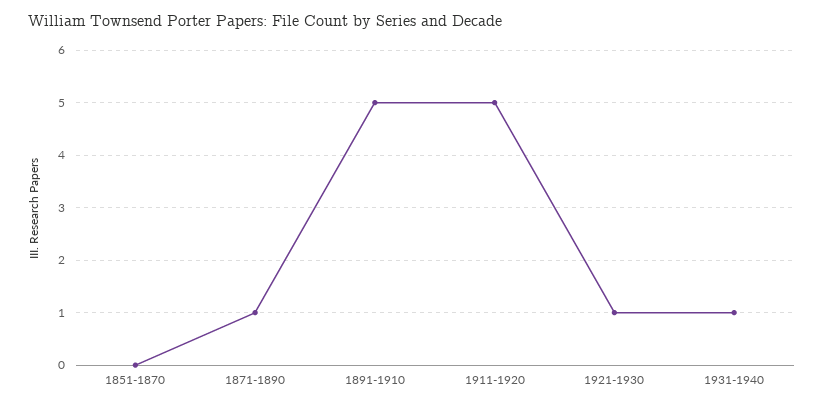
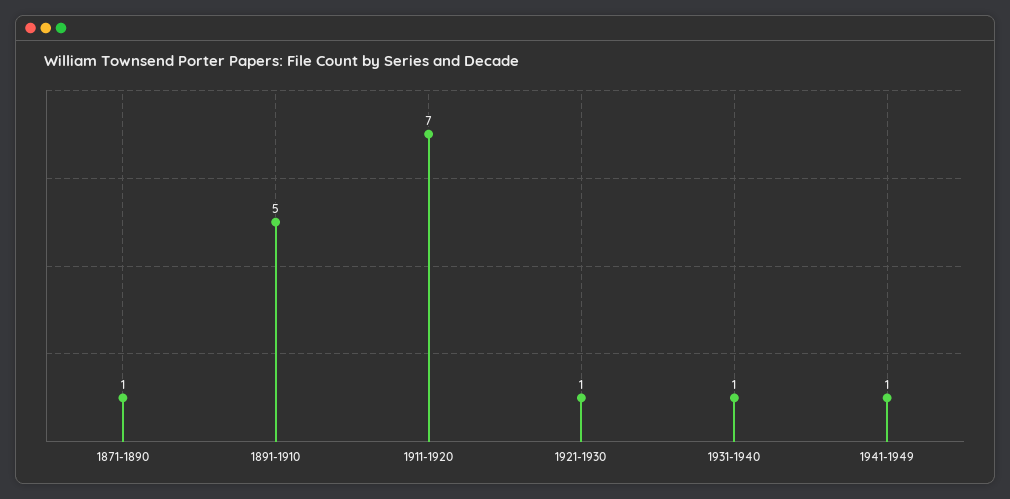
1851-1870: 0 -> none
1911-1920: 5 -> 7
1941-1949: none -> 1

